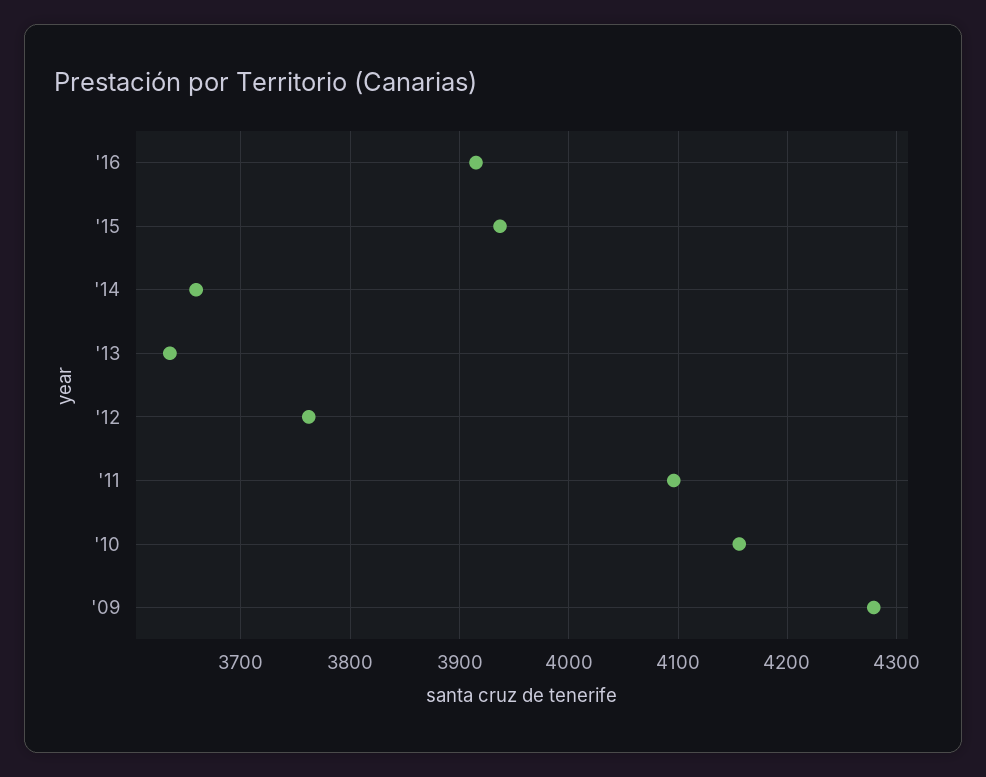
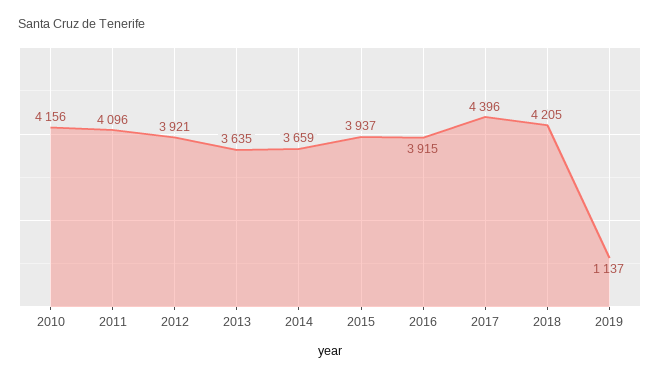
'12: 3760 -> 3921
'09: 4280 -> none
2017: none -> 4396
2018: none -> 4205
2019: none -> 1137

